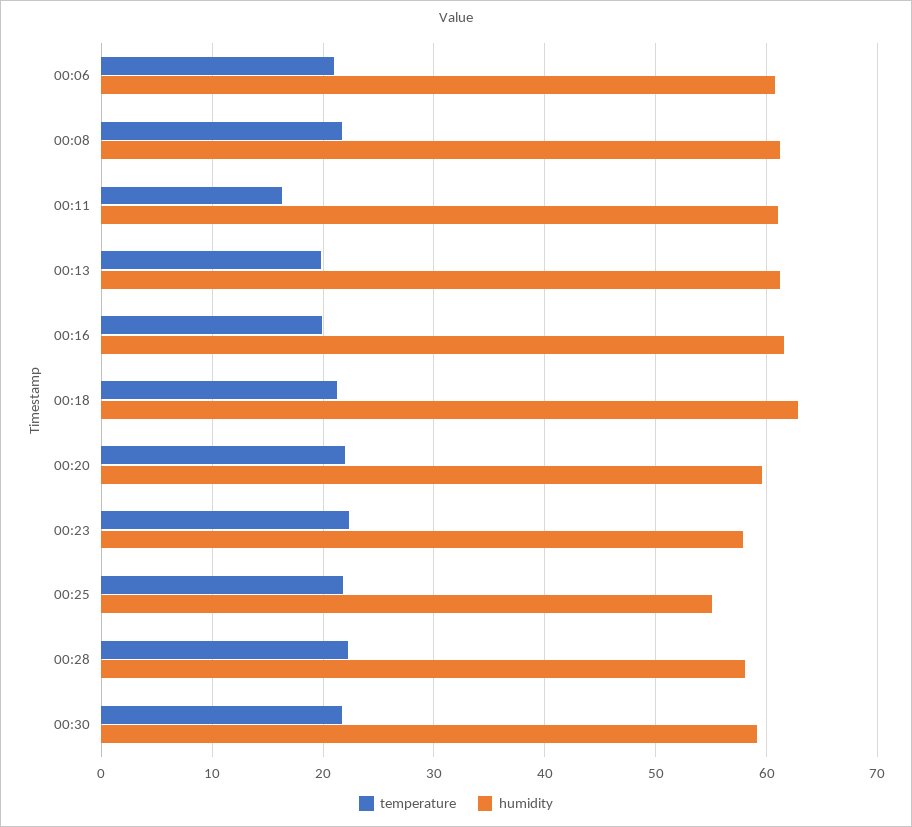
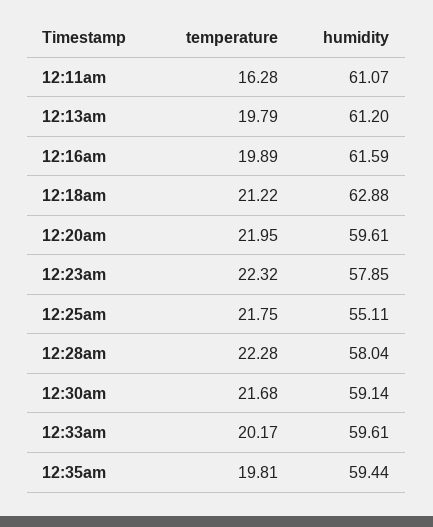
temperature, 00:06: 21 -> none
humidity, 00:06: 61 -> none
temperature, 00:08: 22 -> none
humidity, 00:08: 61 -> none
temperature, 12:33am: none -> 20.17
humidity, 12:33am: none -> 59.61
temperature, 12:35am: none -> 19.81
humidity, 12:35am: none -> 59.44

